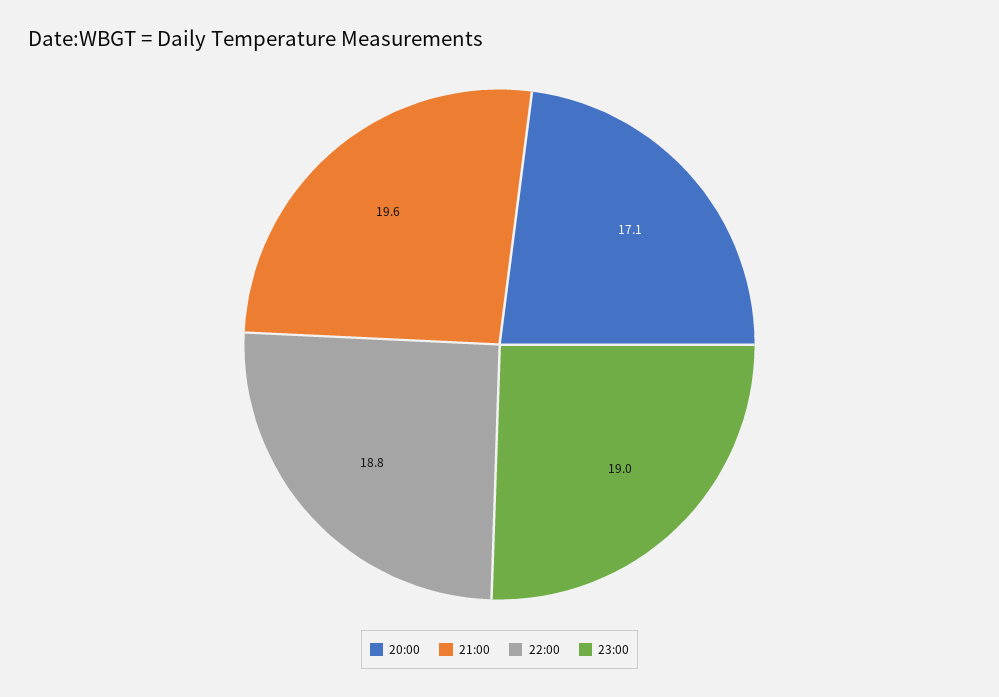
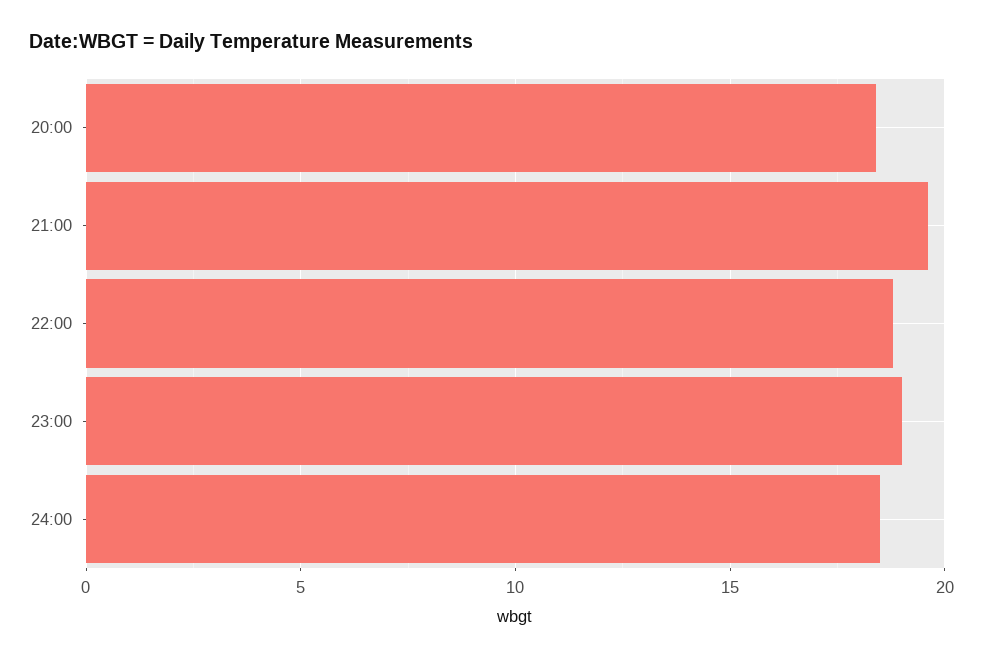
20:00: 17.1 -> 18.5
24:00: none -> 18.5

